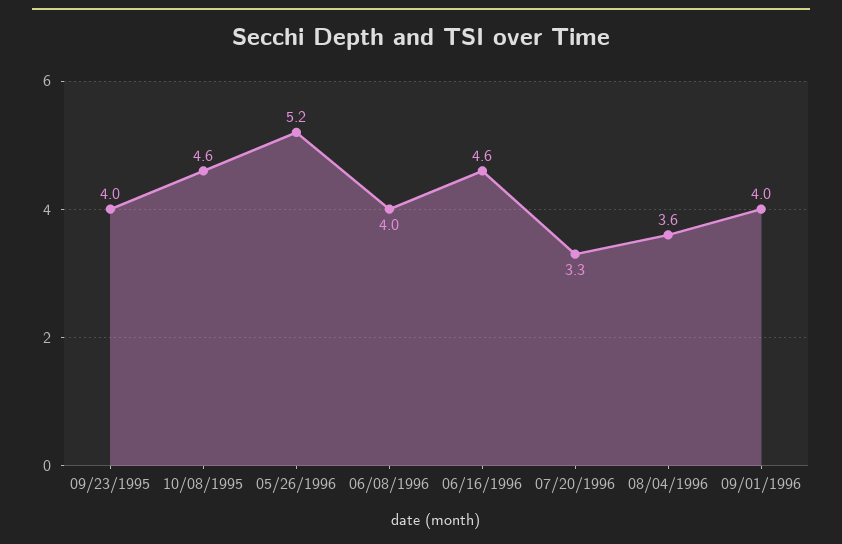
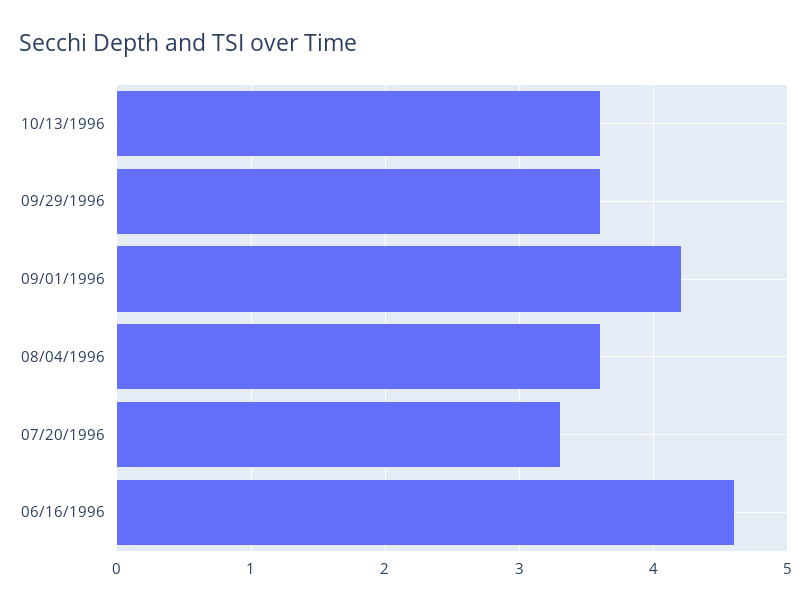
09/23/1995: 4 -> none
10/08/1995: 4.6 -> none
05/26/1996: 5.2 -> none
06/08/1996: 4 -> none
09/01/1996: 4 -> 4.2
10/13/1996: none -> 3.6
09/29/1996: none -> 3.6

